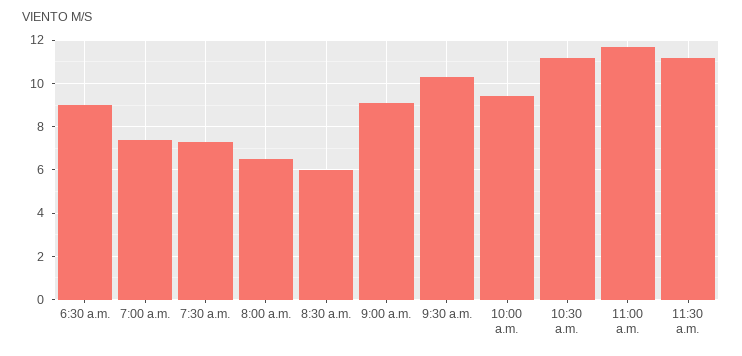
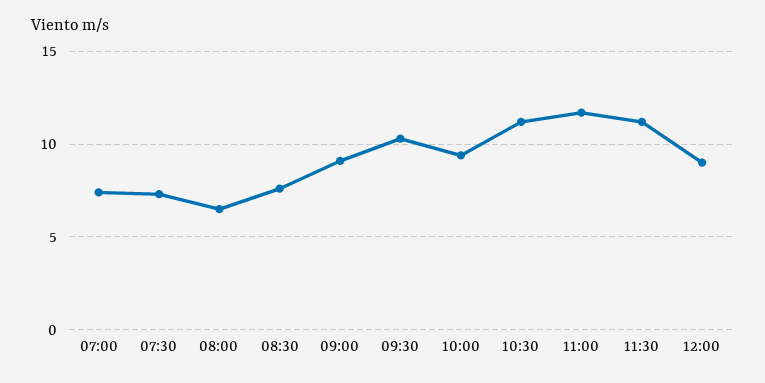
6:30 a.m.: 9 -> none
8:30 a.m.: 6 -> 7.5
12:00: none -> 9

